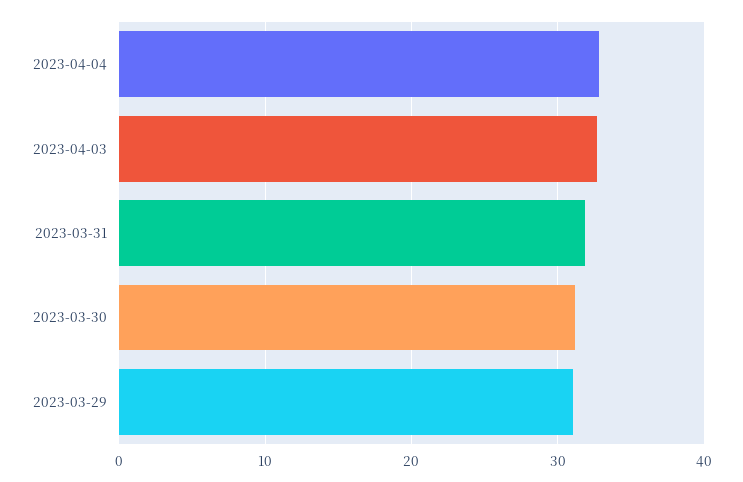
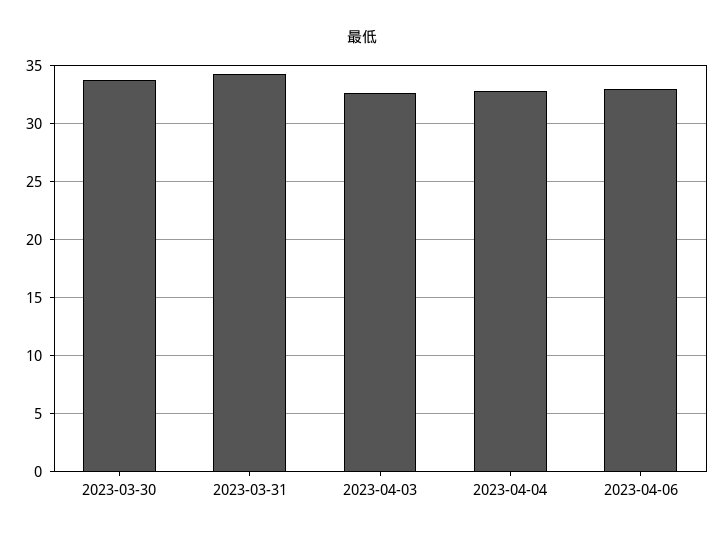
2023-03-31: 32 -> 34
2023-03-30: 31 -> 34
2023-03-29: 31 -> none
2023-04-06: none -> 33

